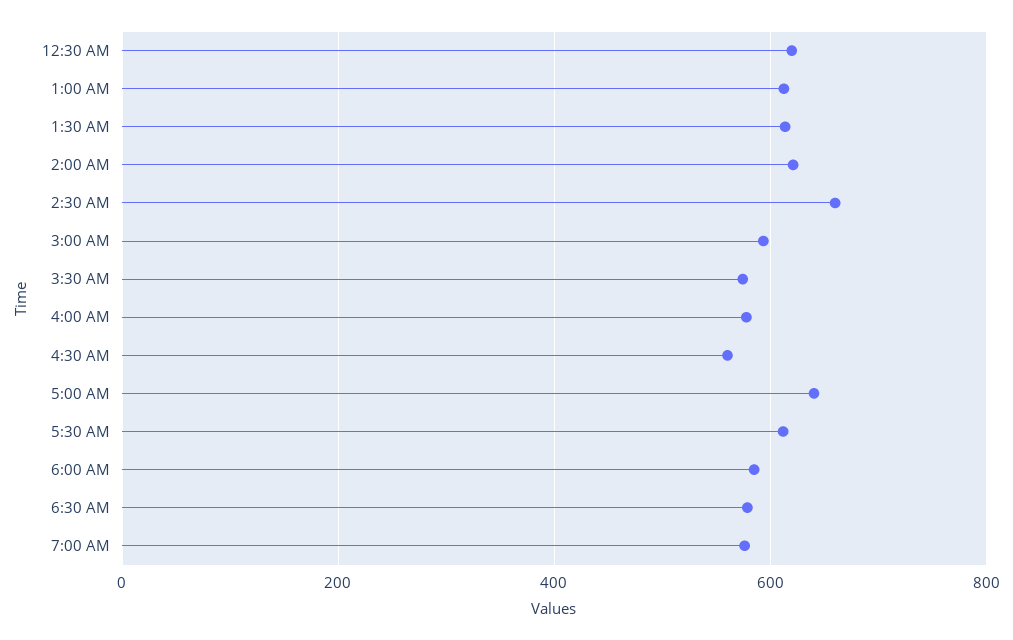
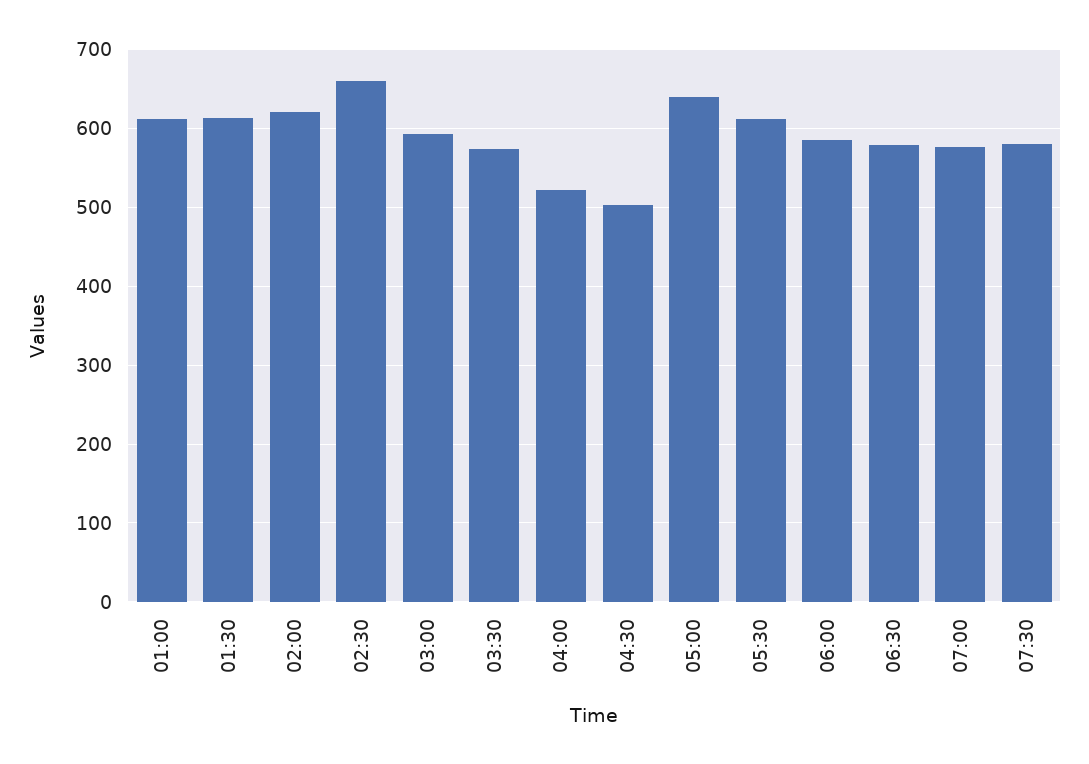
12:30 AM: 620 -> none
4:00 AM: 580 -> 520
4:30 AM: 560 -> 500
07:30: none -> 580

